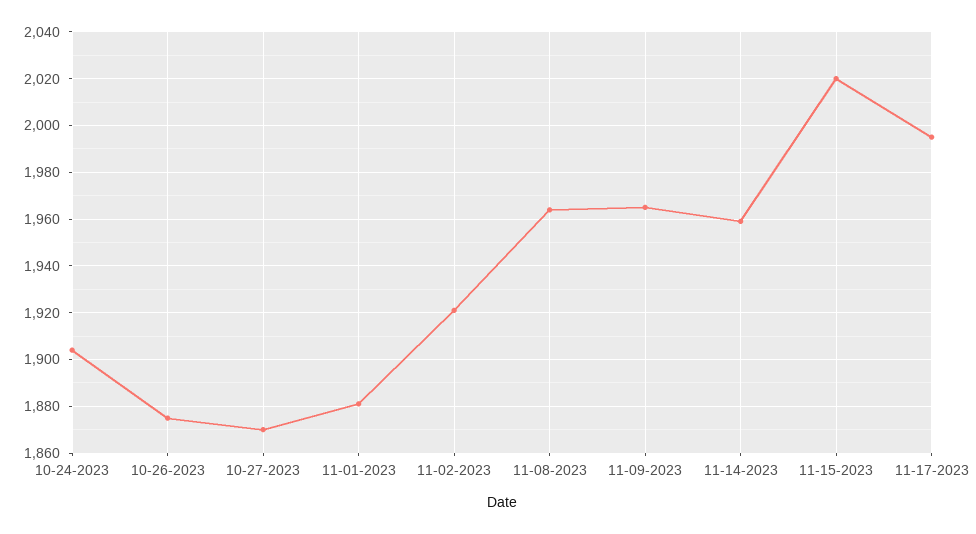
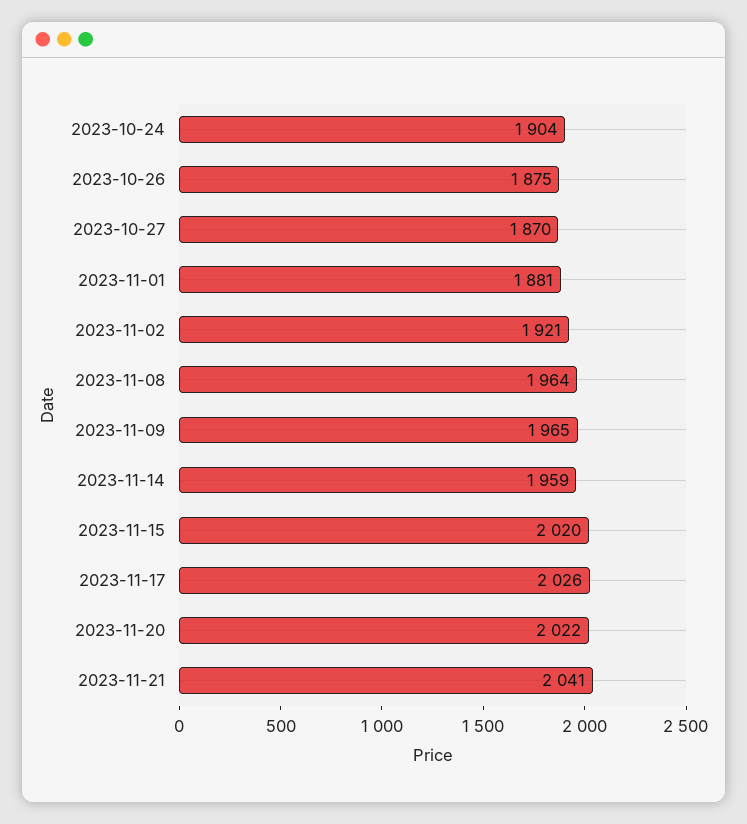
11-17-2023: 1995 -> 2026
2023-11-20: none -> 2022
2023-11-21: none -> 2041

